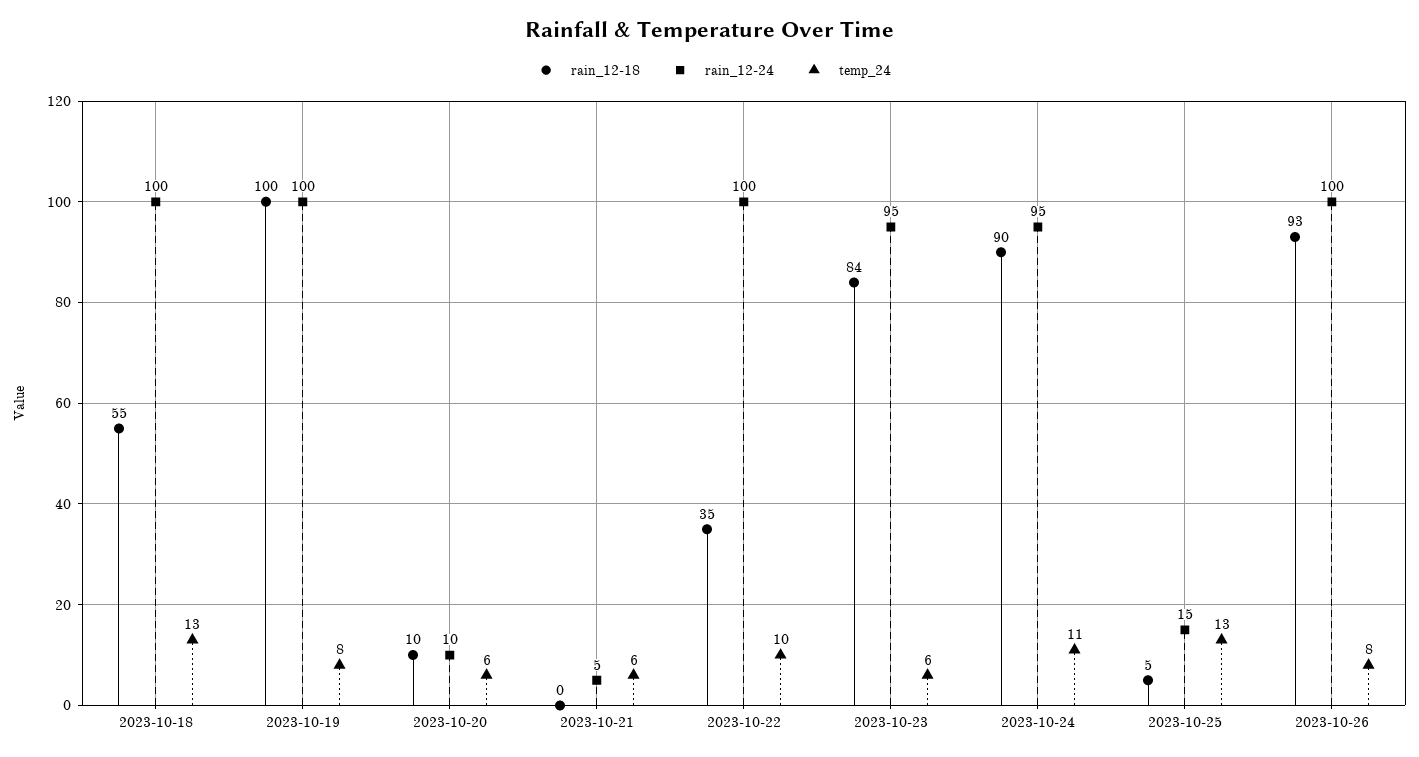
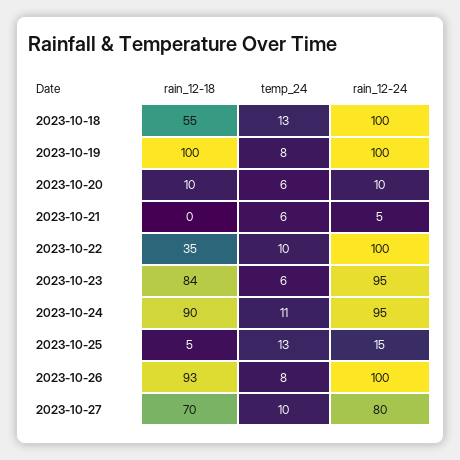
rain_12-18, 2023-10-27: none -> 70
temp_24, 2023-10-27: none -> 10
rain_12-24, 2023-10-27: none -> 80

